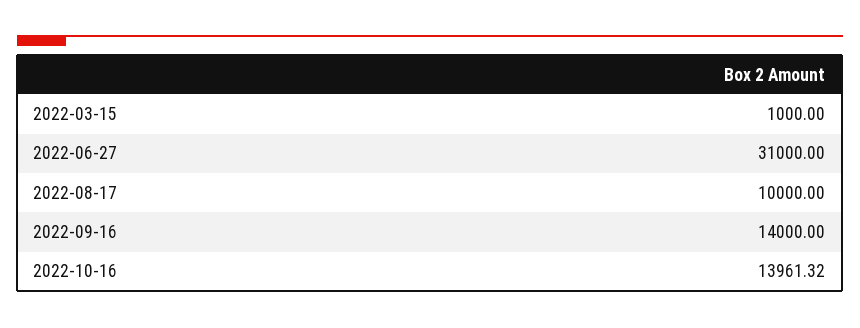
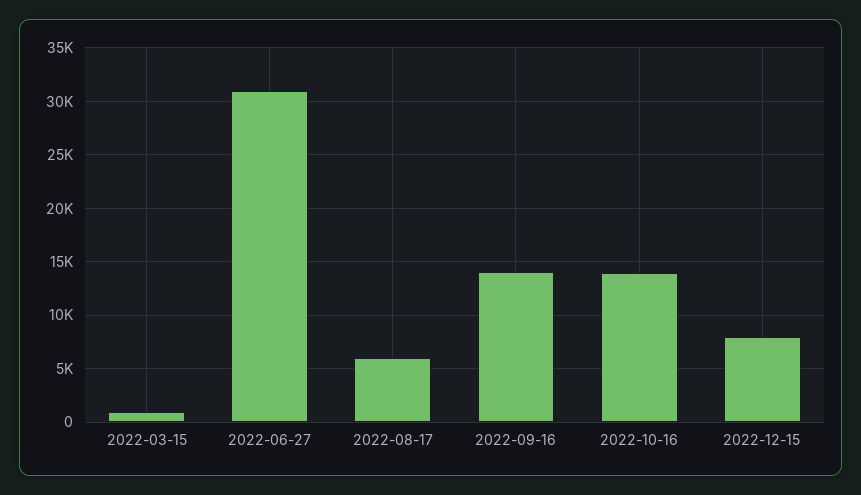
2022-08-17: 10000 -> 6000
2022-12-15: none -> 8000

